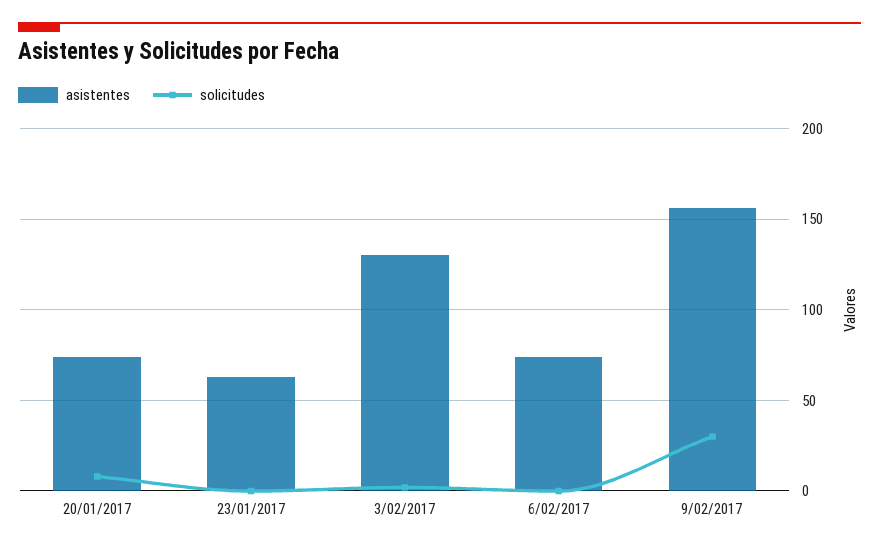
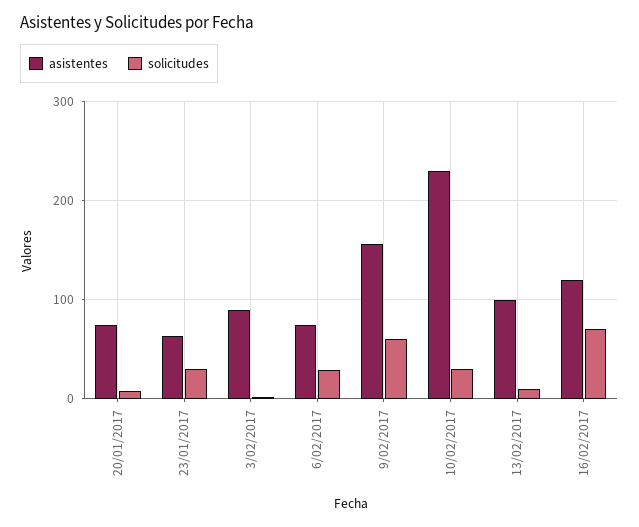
solicitudes, 23/01/2017: 0 -> 30
asistentes, 3/02/2017: 130 -> 90
solicitudes, 6/02/2017: 0 -> 30
solicitudes, 9/02/2017: 30 -> 60
asistentes, 10/02/2017: none -> 230
solicitudes, 10/02/2017: none -> 30
asistentes, 13/02/2017: none -> 100
solicitudes, 13/02/2017: none -> 10
asistentes, 16/02/2017: none -> 120
solicitudes, 16/02/2017: none -> 70

